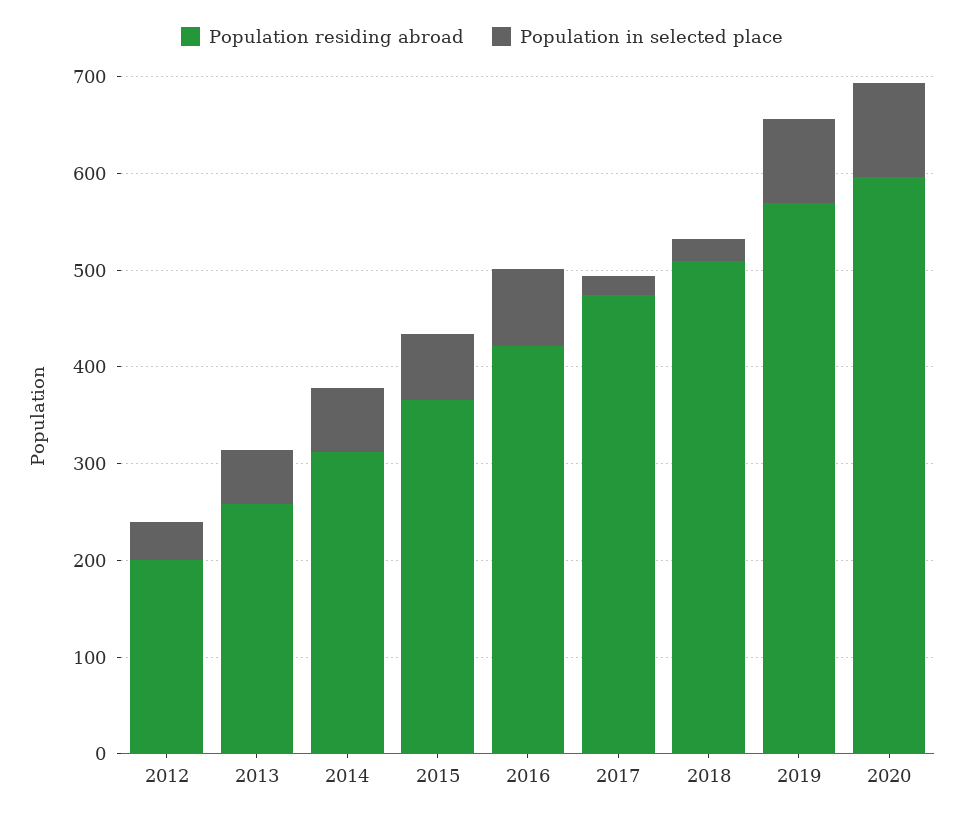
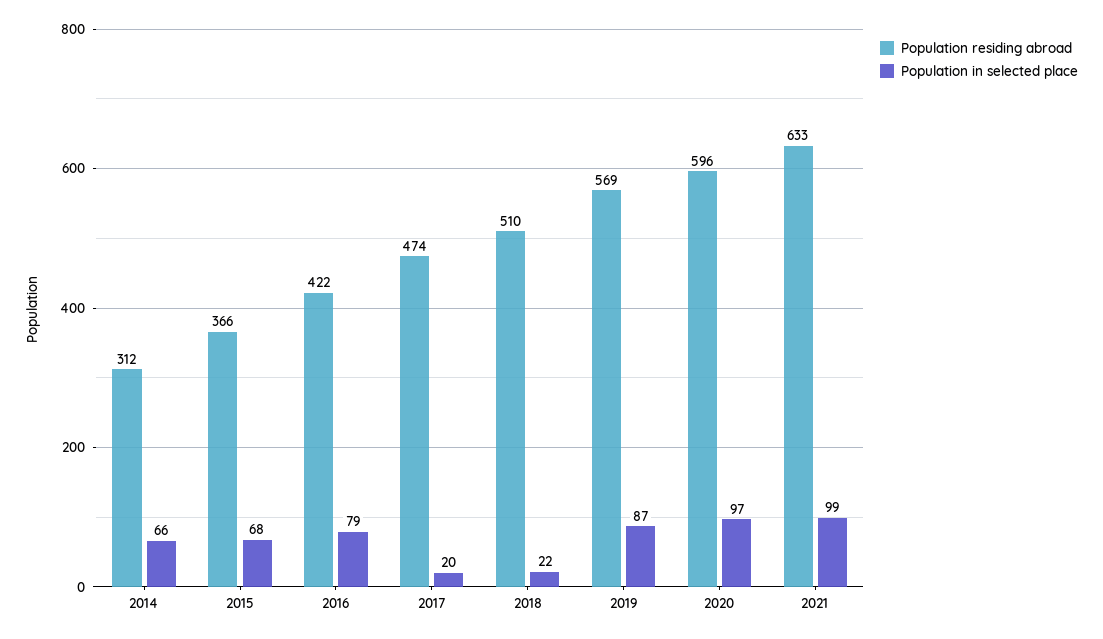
Population residing abroad, 2012: 200 -> none
Population in selected place, 2012: 40 -> none
Population residing abroad, 2013: 260 -> none
Population in selected place, 2013: 60 -> none
Population residing abroad, 2021: none -> 633
Population in selected place, 2021: none -> 99

